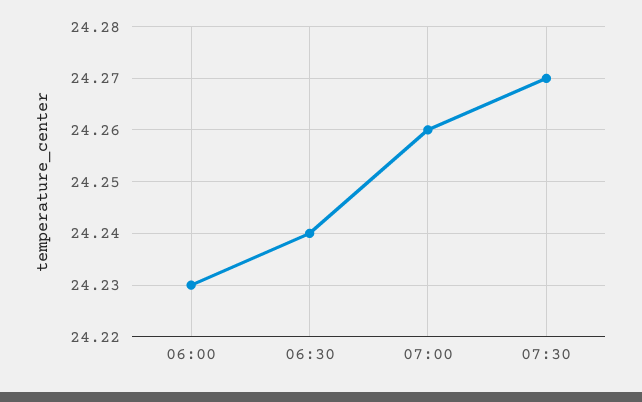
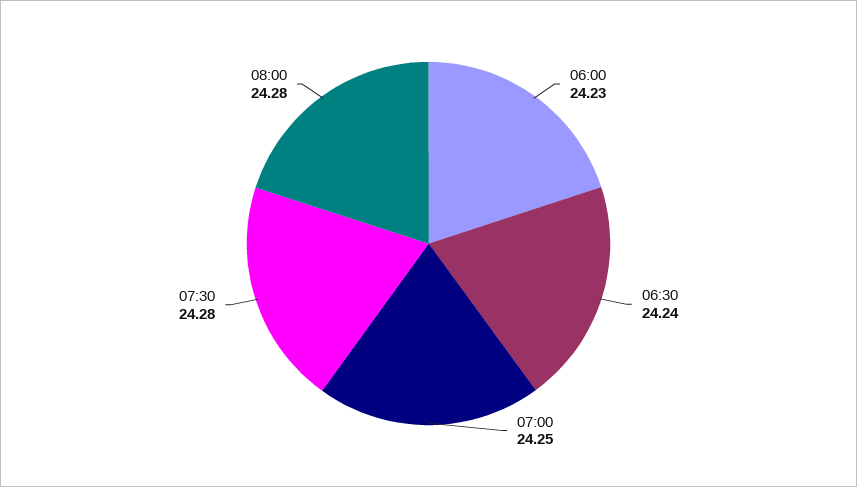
07:00: 24.26 -> 24.25
07:30: 24.27 -> 24.28
08:00: none -> 24.28

